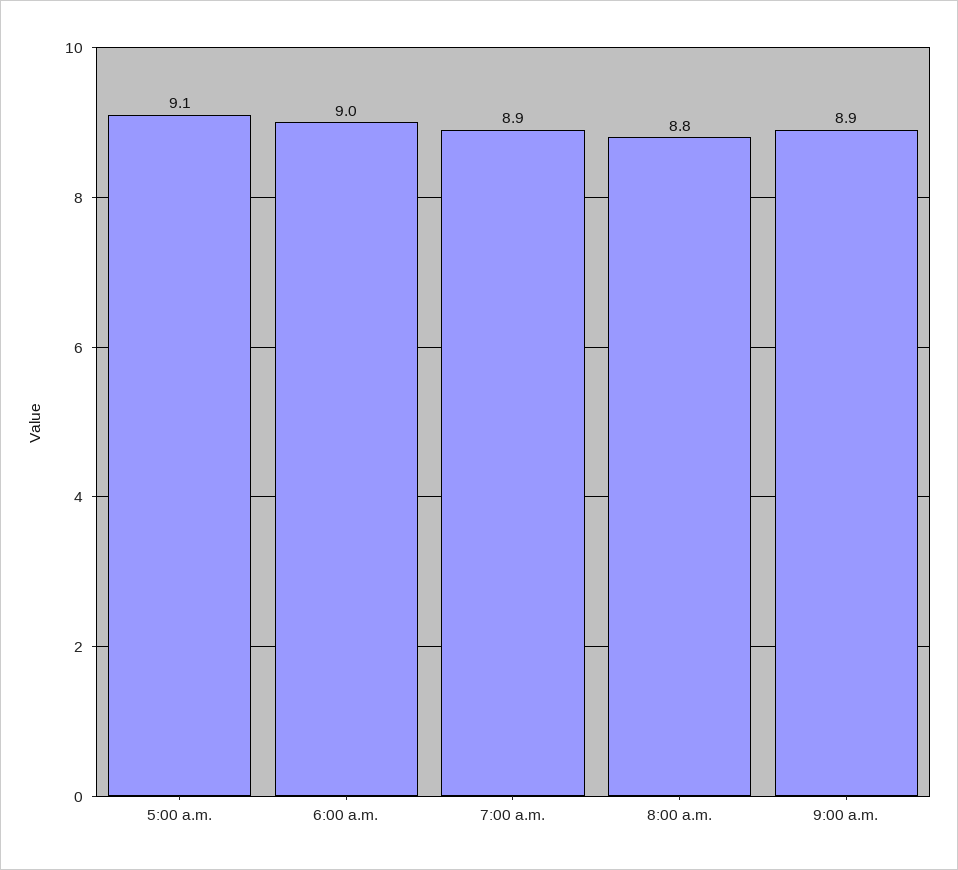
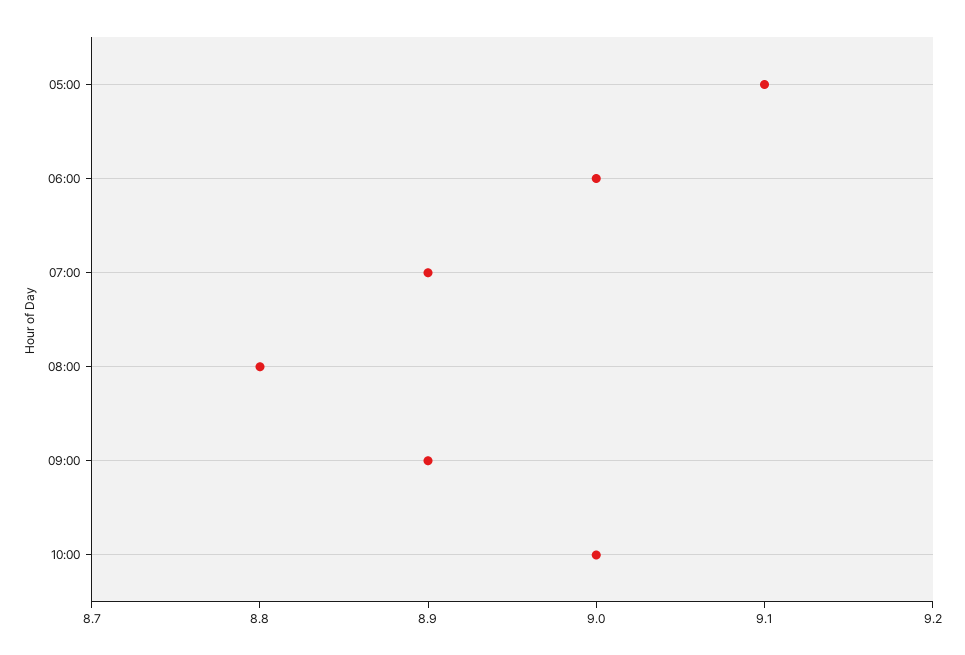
10:00: none -> 9

